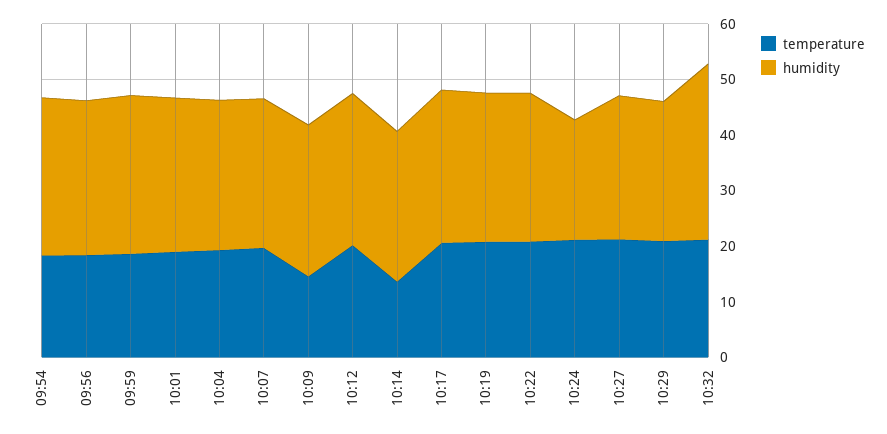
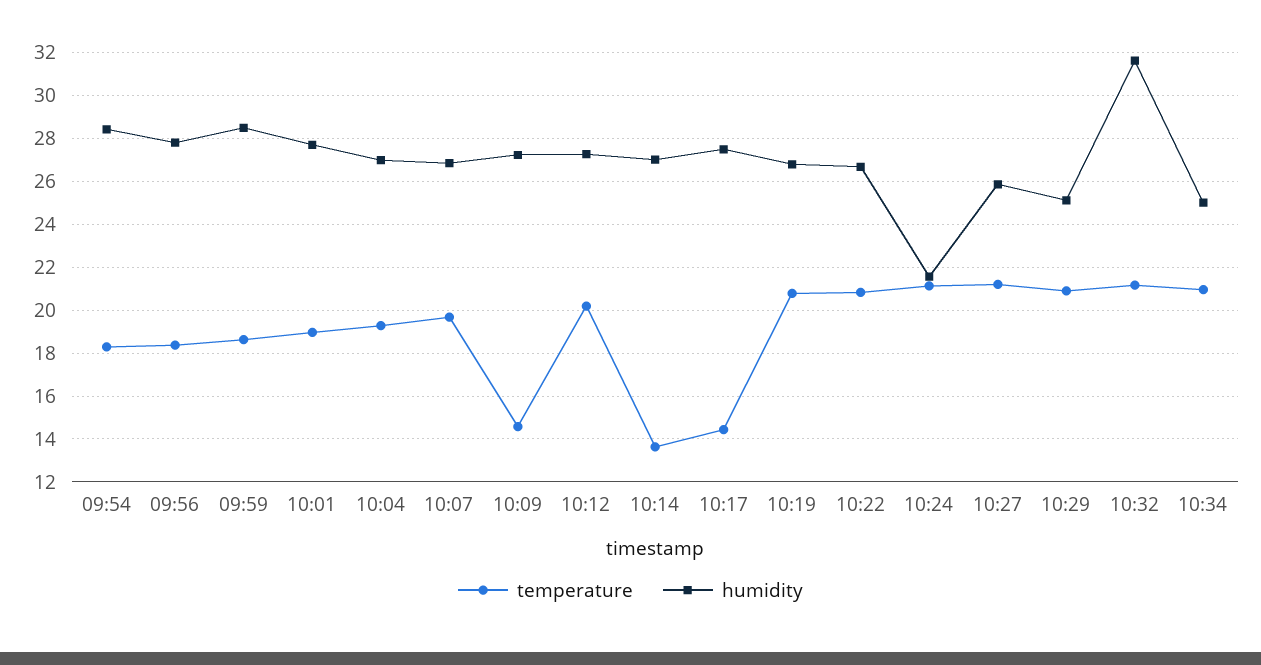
temperature, 10:17: 20 -> 14.5
temperature, 10:34: none -> 21
humidity, 10:34: none -> 25

